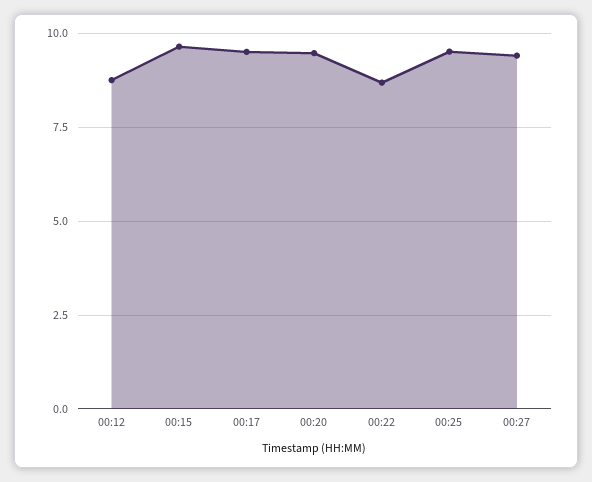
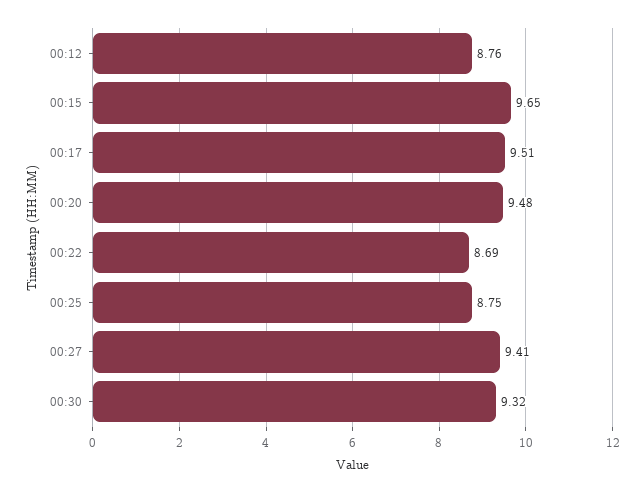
00:25: 9.5 -> 8.75
00:30: none -> 9.32

